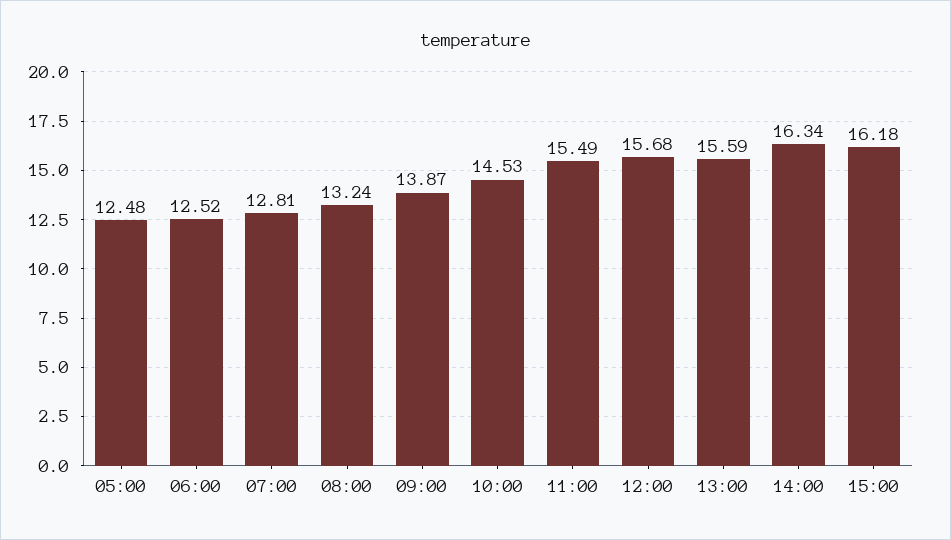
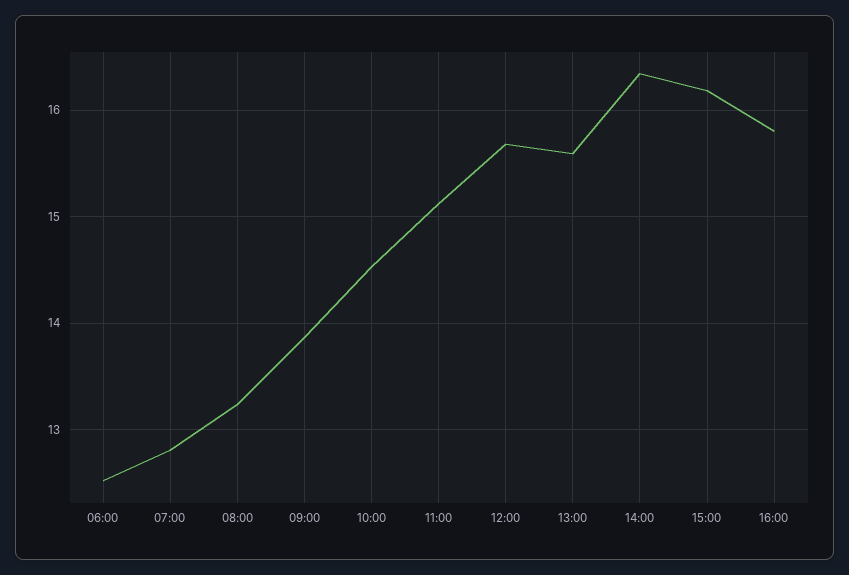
05:00: 12.48 -> none
11:00: 15.49 -> 15.1
16:00: none -> 15.8

